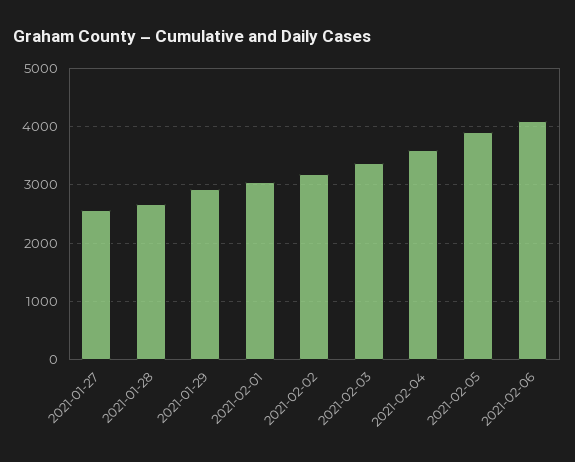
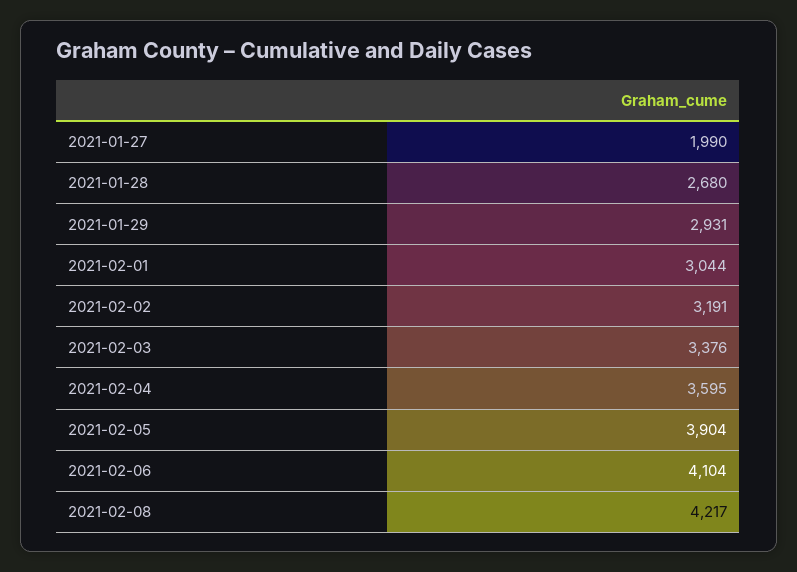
2021-01-27: 2600 -> 1990
2021-02-08: none -> 4217

